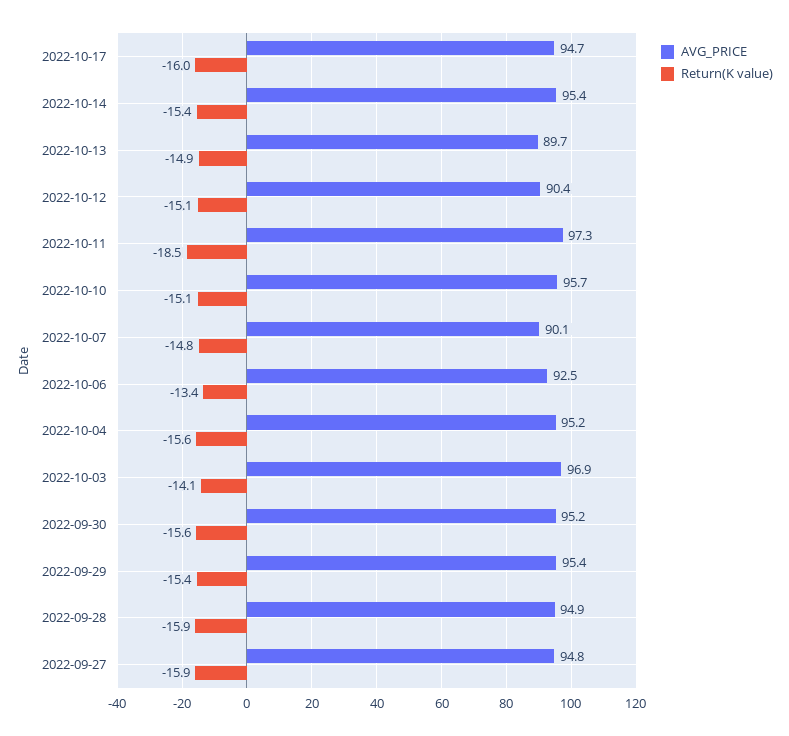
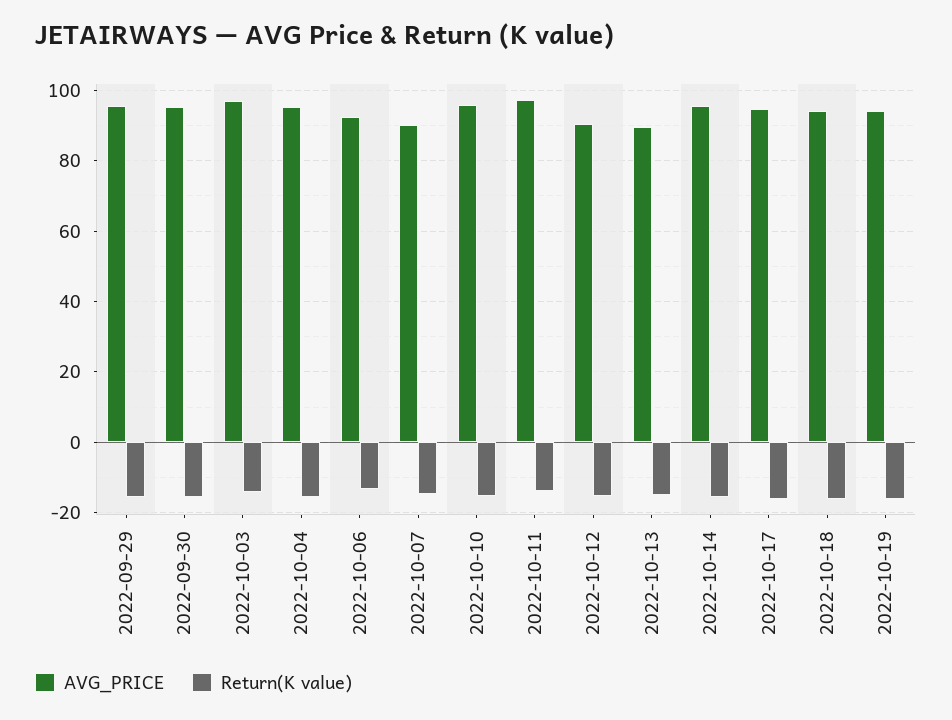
Return(K value), 2022-10-11: -18.5 -> -14
AVG_PRICE, 2022-09-28: 94.9 -> none
Return(K value), 2022-09-28: -15.9 -> none
AVG_PRICE, 2022-09-27: 94.8 -> none
Return(K value), 2022-09-27: -15.9 -> none
AVG_PRICE, 2022-10-18: none -> 94
Return(K value), 2022-10-18: none -> -16
AVG_PRICE, 2022-10-19: none -> 94
Return(K value), 2022-10-19: none -> -16

